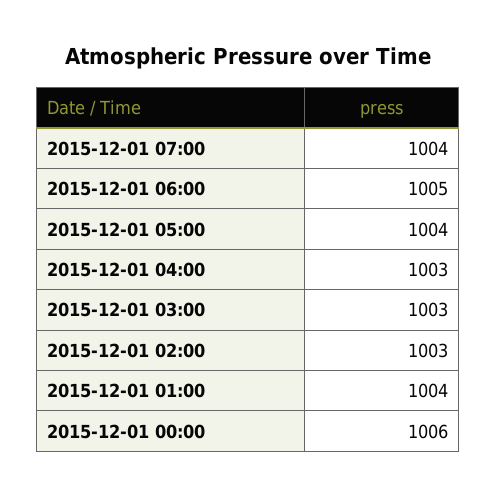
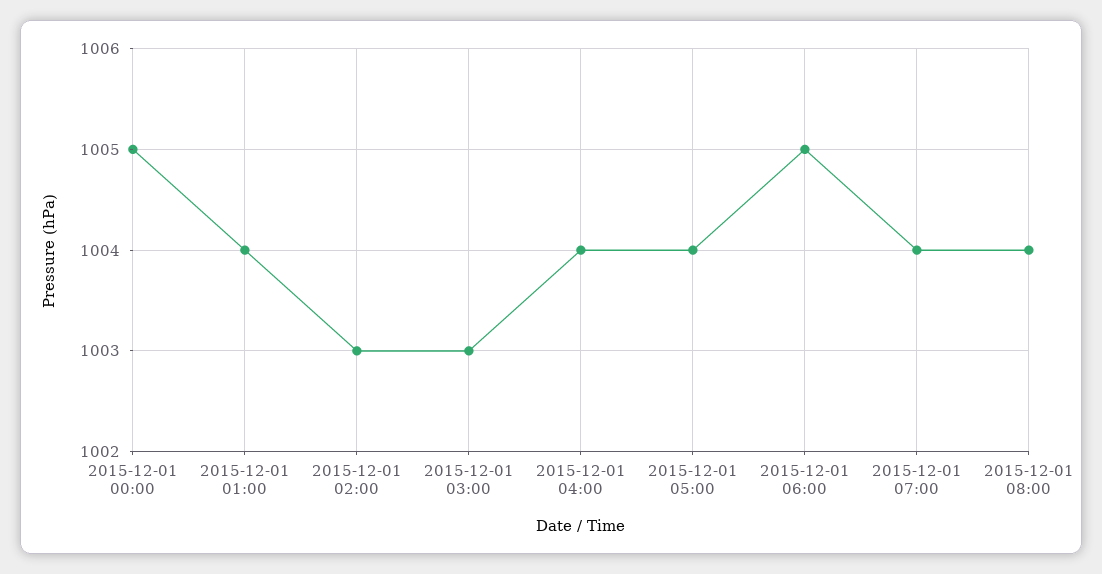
2015-12-01 04:00: 1003 -> 1004
2015-12-01 00:00: 1006 -> 1005
2015-12-01 08:00: none -> 1004

